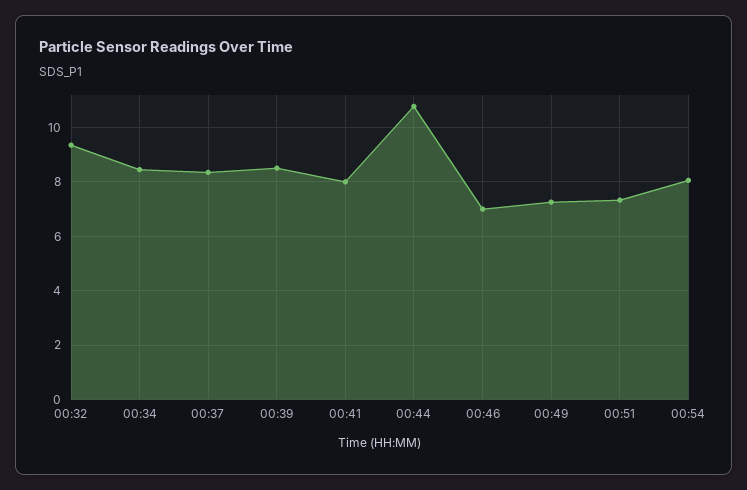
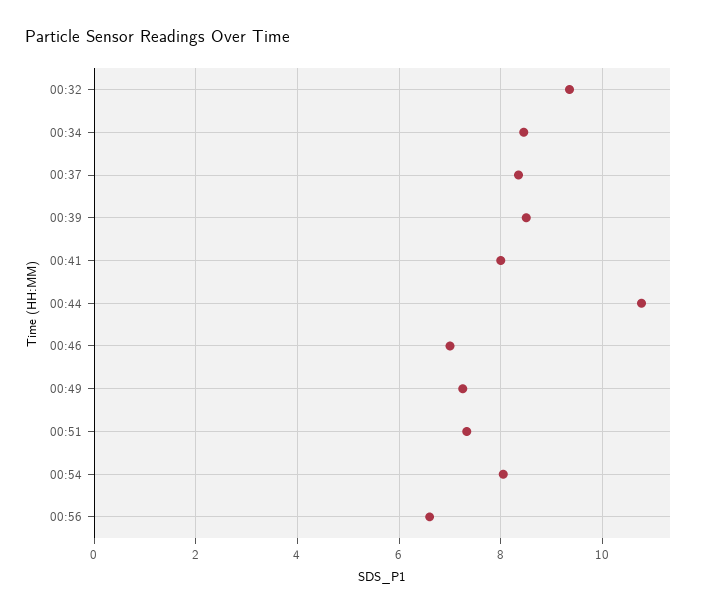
00:56: none -> 6.6

